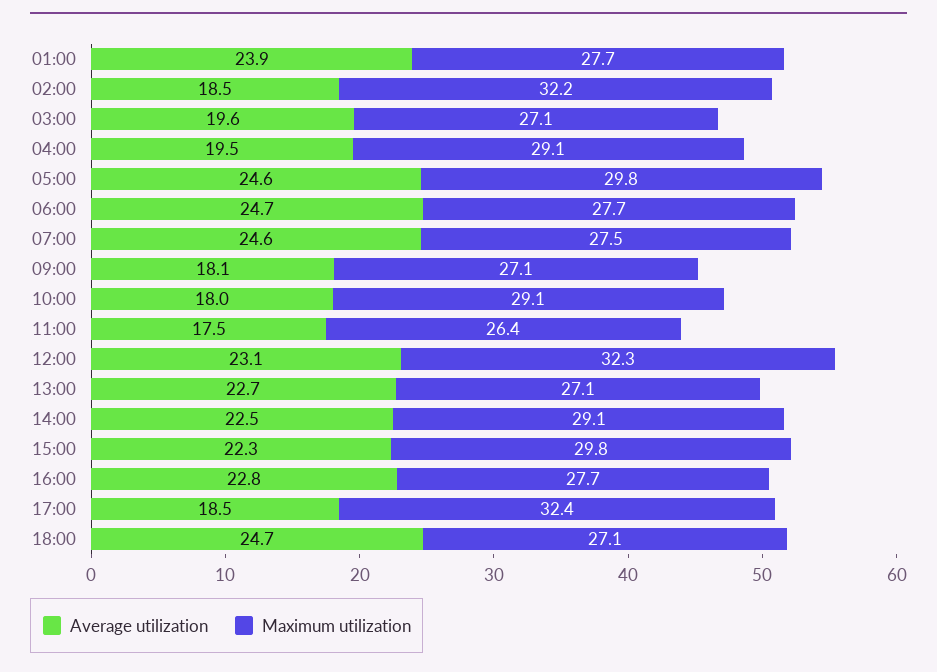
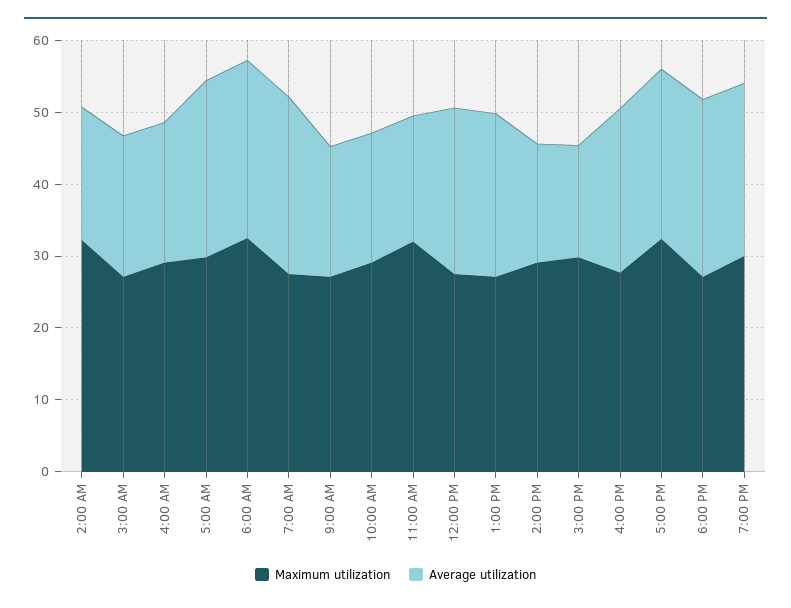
Average utilization, 01:00: 23.9 -> none
Maximum utilization, 01:00: 27.7 -> none
Maximum utilization, 06:00: 27.7 -> 32
Maximum utilization, 11:00: 26.4 -> 32
Maximum utilization, 12:00: 32.3 -> 28
Average utilization, 14:00: 22.5 -> 16
Average utilization, 15:00: 22.3 -> 16
Average utilization, 17:00: 18.5 -> 24
Maximum utilization, 7:00 PM: none -> 30
Average utilization, 7:00 PM: none -> 24

